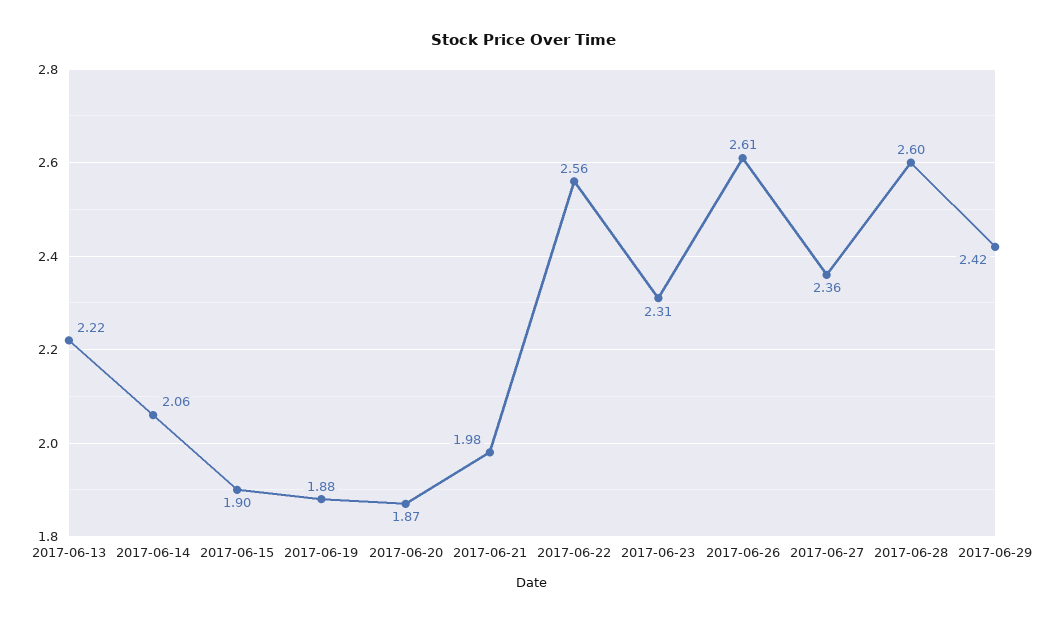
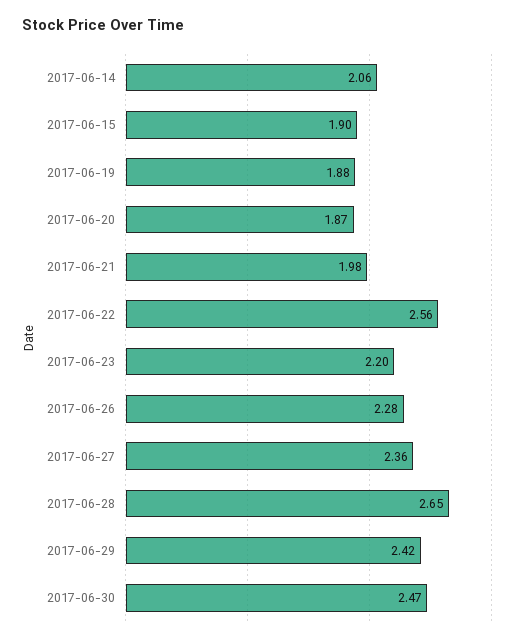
2017-06-13: 2.22 -> none
2017-06-23: 2.31 -> 2.2
2017-06-26: 2.61 -> 2.28
2017-06-28: 2.6 -> 2.65
2017-06-30: none -> 2.47

